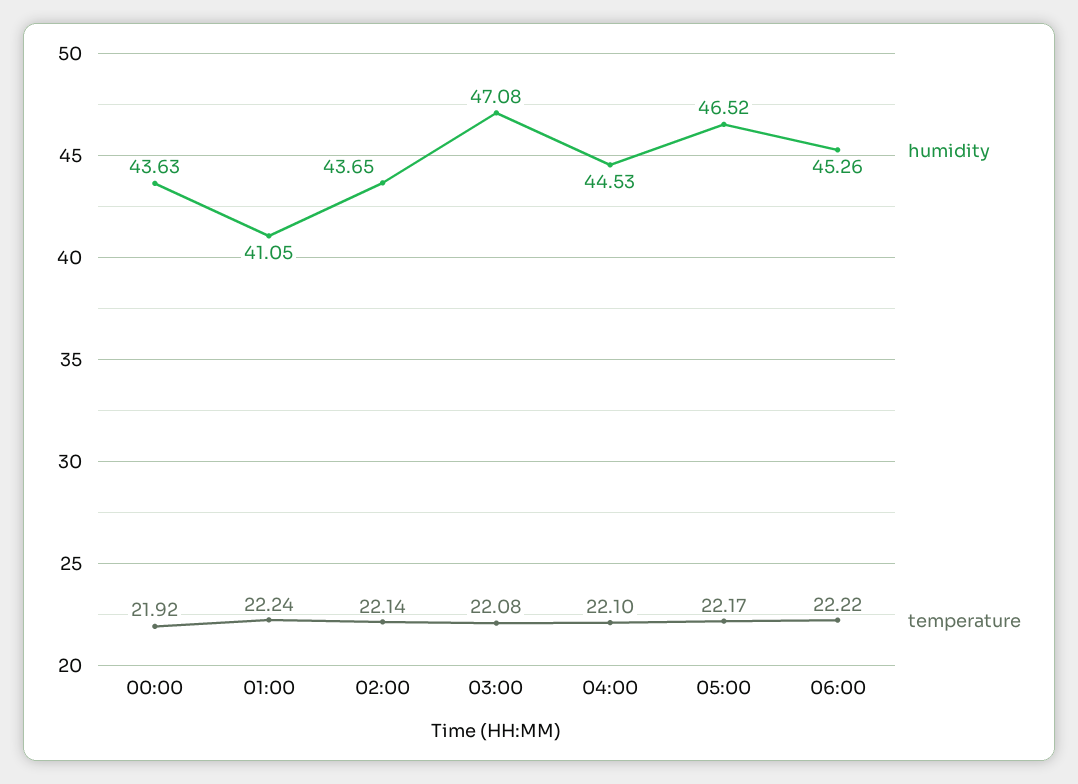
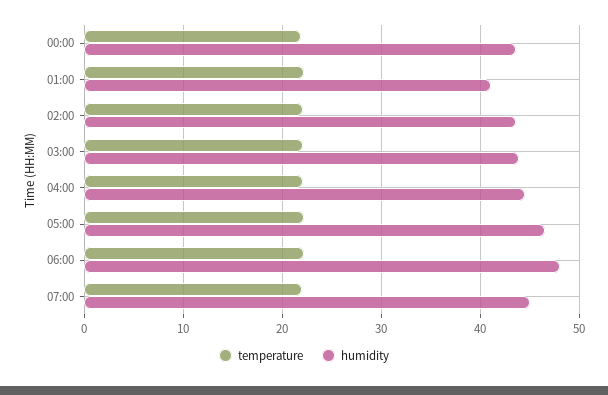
humidity, 03:00: 47.08 -> 44
humidity, 06:00: 45.26 -> 48
temperature, 07:00: none -> 22
humidity, 07:00: none -> 45

